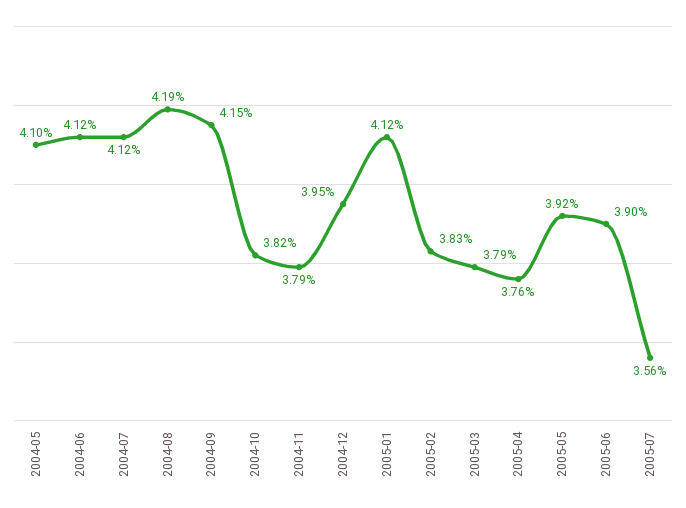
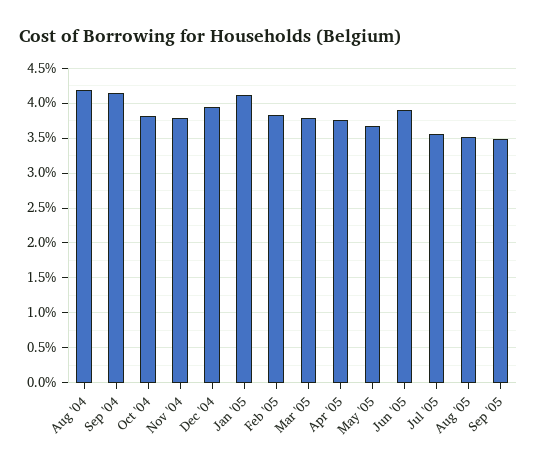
2004-05: 4.1 -> none
2004-06: 4.12 -> none
2004-07: 4.12 -> none
2005-05: 3.92 -> 3.7
Aug '05: none -> 3.5
Sep '05: none -> 3.5

